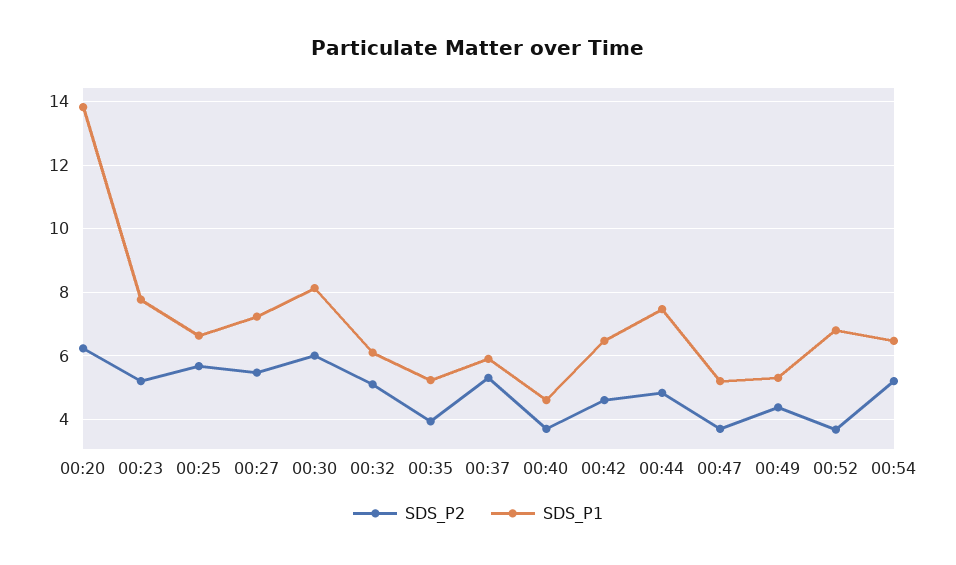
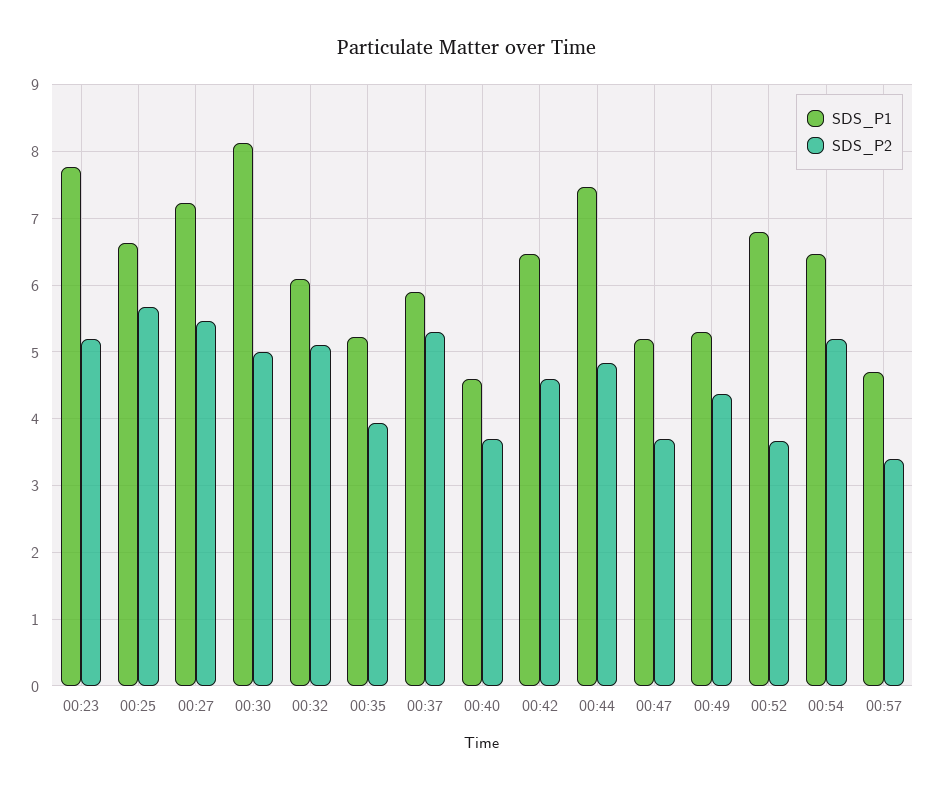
SDS_P2, 00:20: 6.2 -> none
SDS_P1, 00:20: 13.8 -> none
SDS_P2, 00:30: 6 -> 5
SDS_P1, 00:57: none -> 4.7
SDS_P2, 00:57: none -> 3.4

